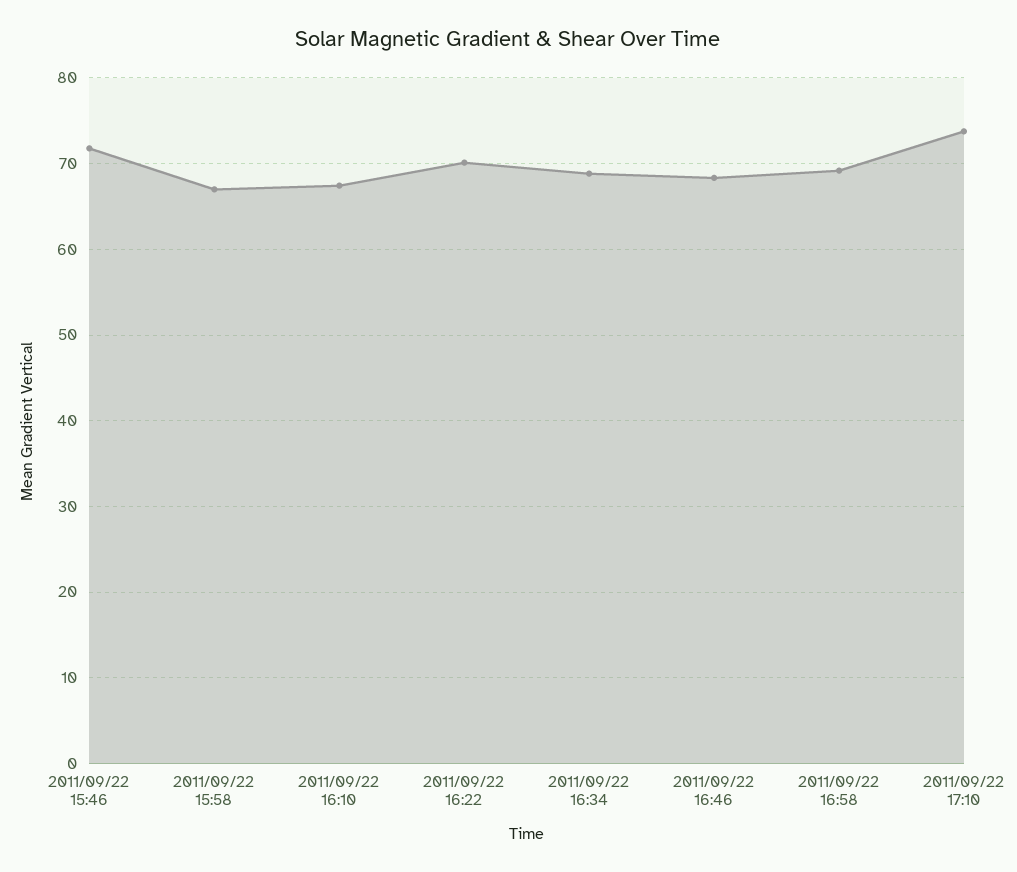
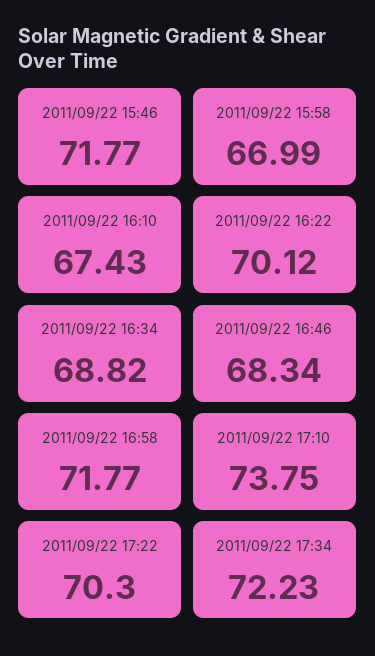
2011/09/22 16:58: 69 -> 71.77
2011/09/22 17:22: none -> 70.3
2011/09/22 17:34: none -> 72.23

